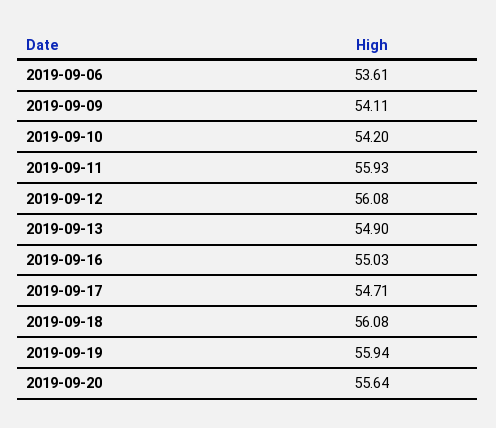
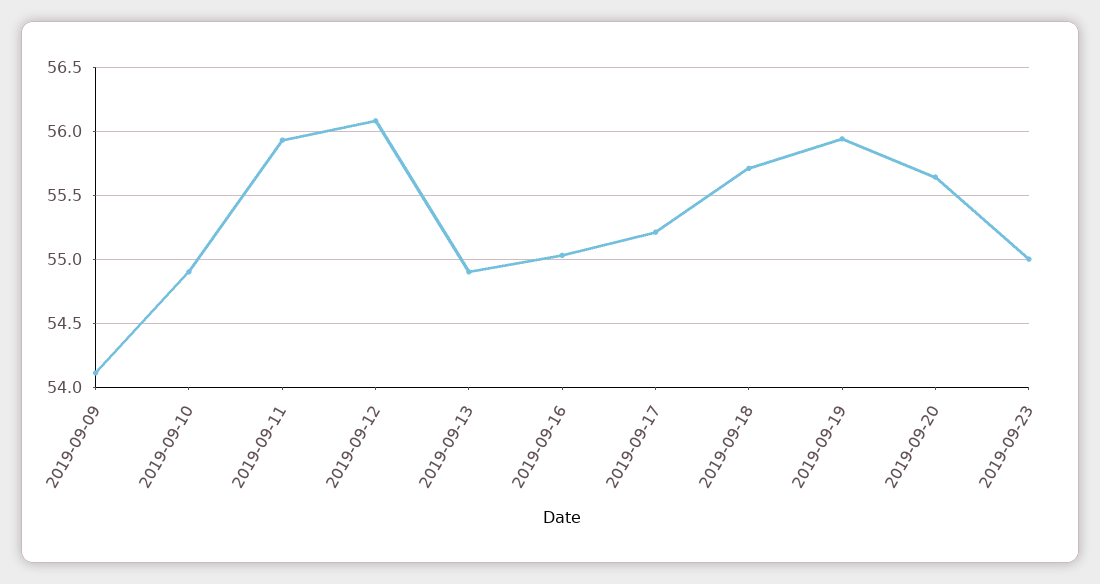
2019-09-06: 53.61 -> none
2019-09-10: 54.2 -> 54.9
2019-09-17: 54.71 -> 55.2
2019-09-18: 56.08 -> 55.7
2019-09-23: none -> 55

